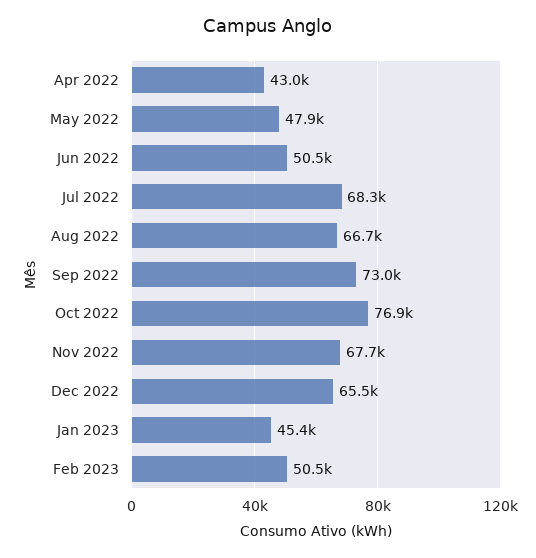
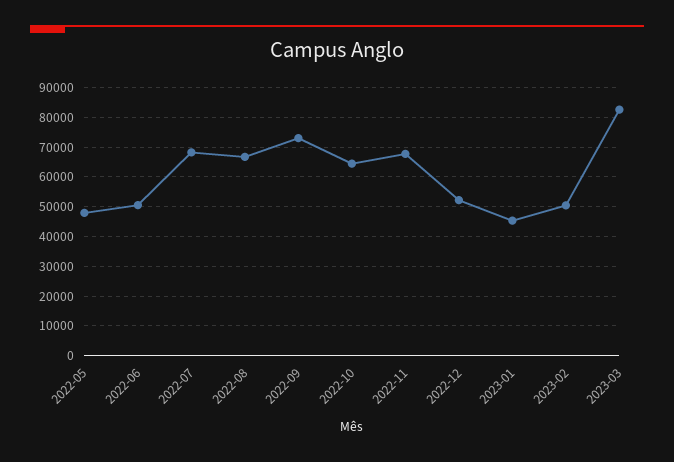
Apr 2022: 43000 -> none
Oct 2022: 76900 -> 65000
Dec 2022: 65500 -> 52500
2023-03: none -> 82500

